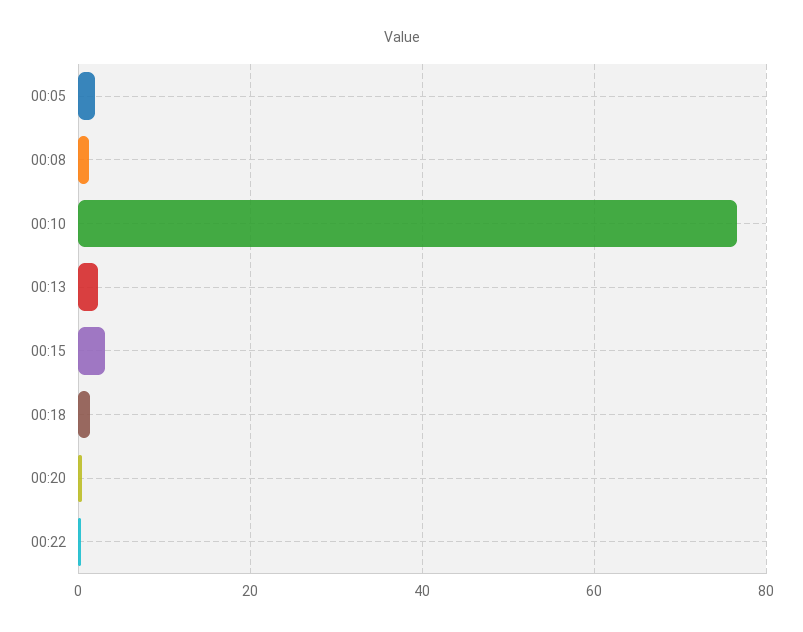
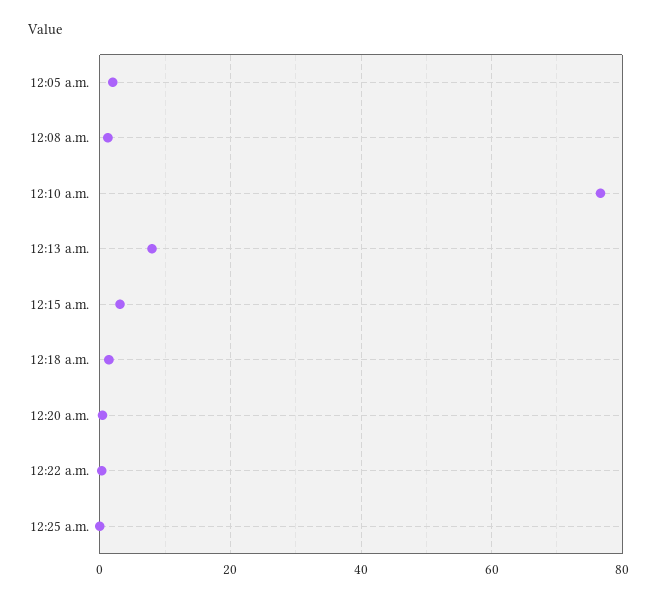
00:13: 2 -> 8
12:25 a.m.: none -> 0

